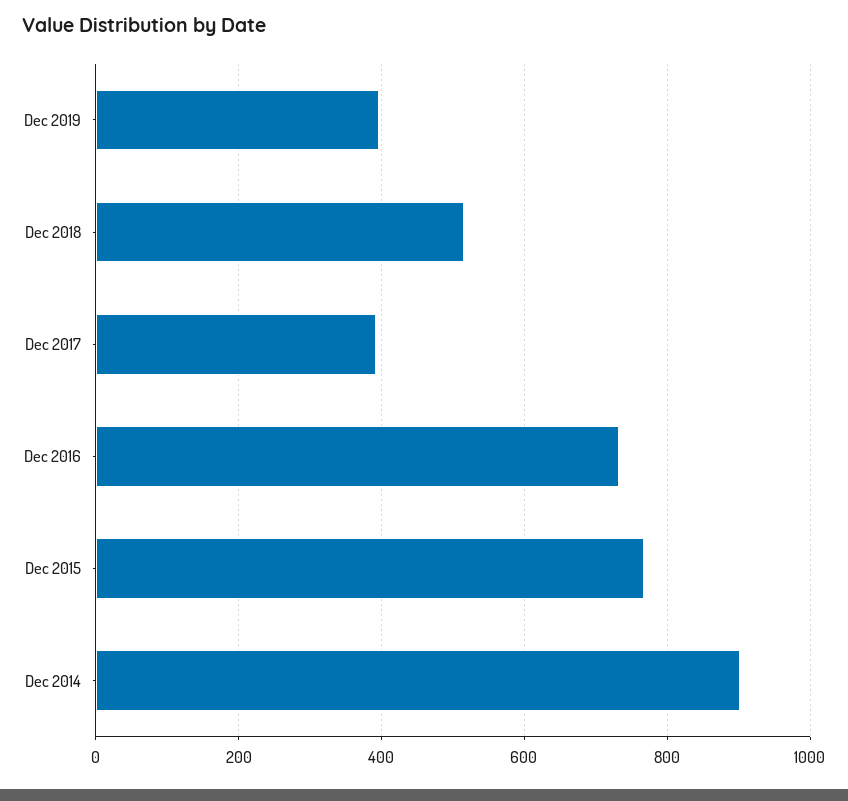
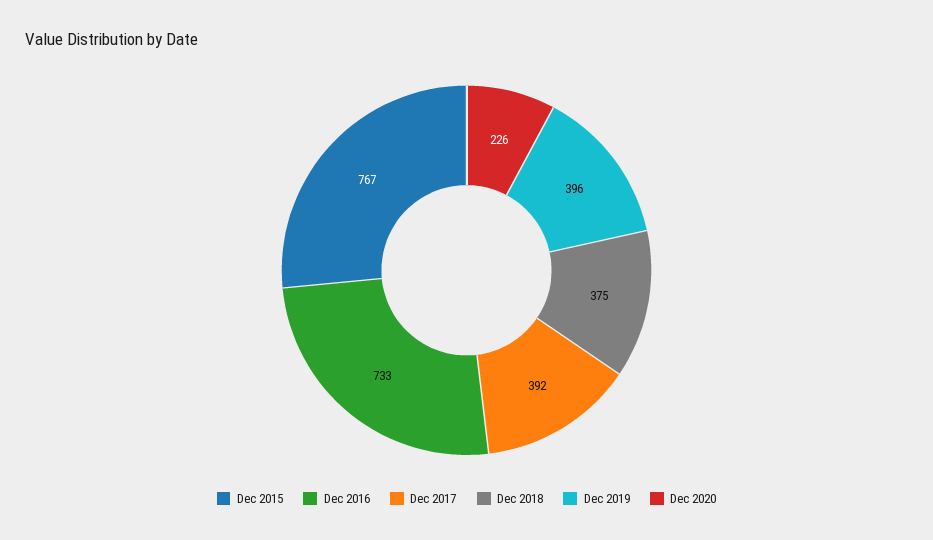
Dec 2018: 520 -> 375
Dec 2014: 900 -> none
Dec 2020: none -> 226

